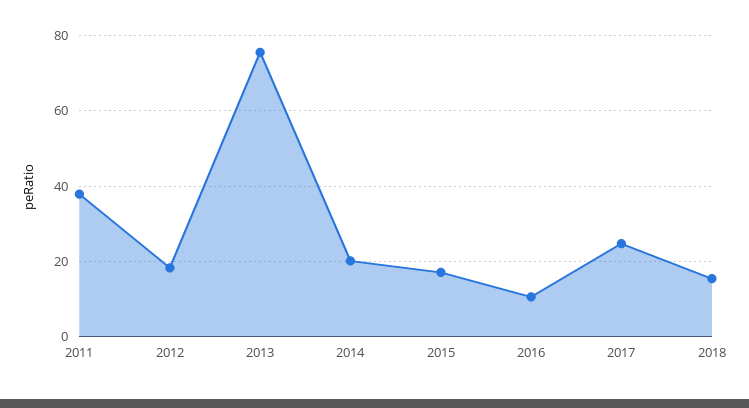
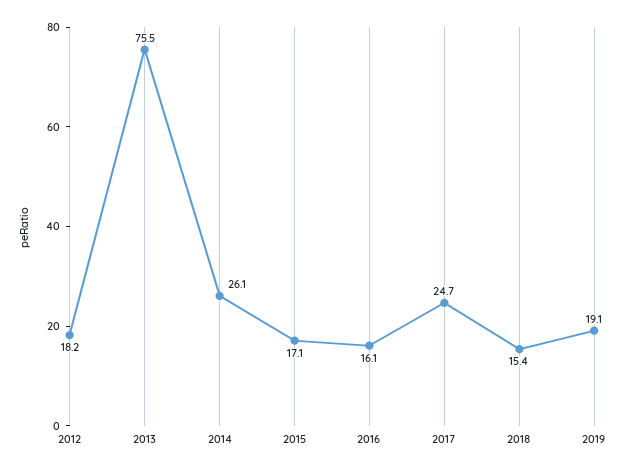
2011: 38 -> none
2014: 20 -> 26.1
2016: 10 -> 16.1
2019: none -> 19.1

